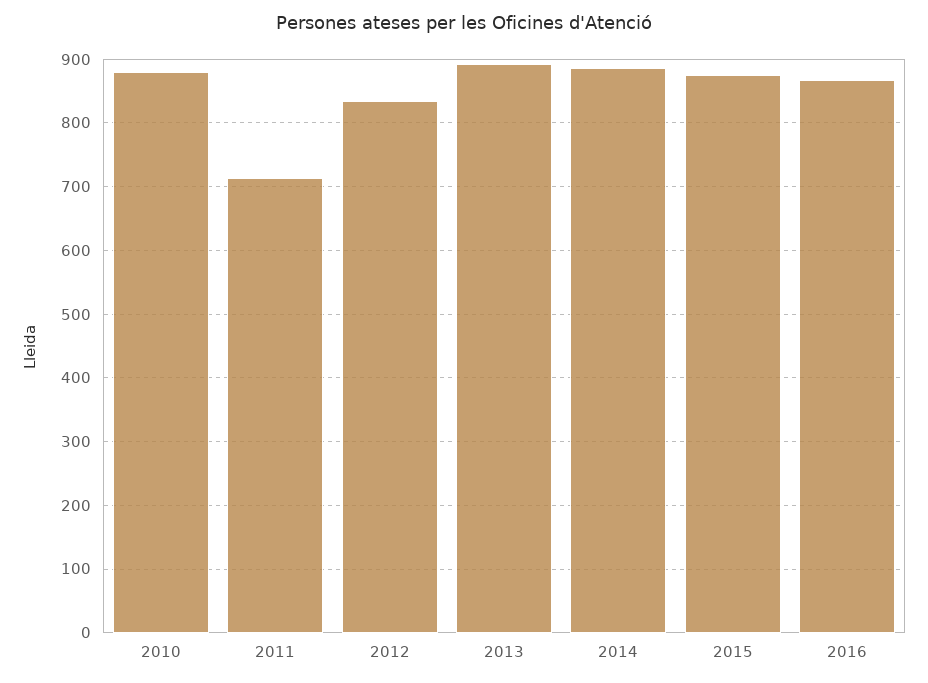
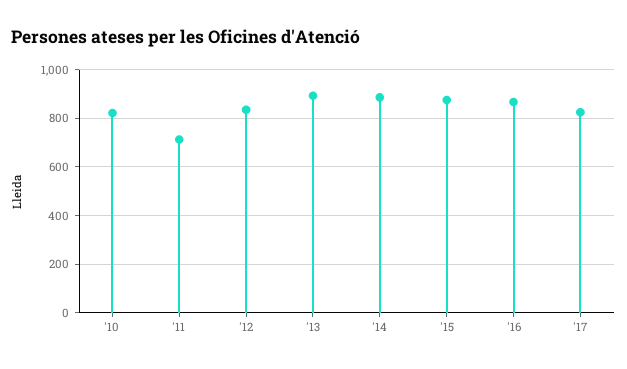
2010: 880 -> 825
'17: none -> 825

